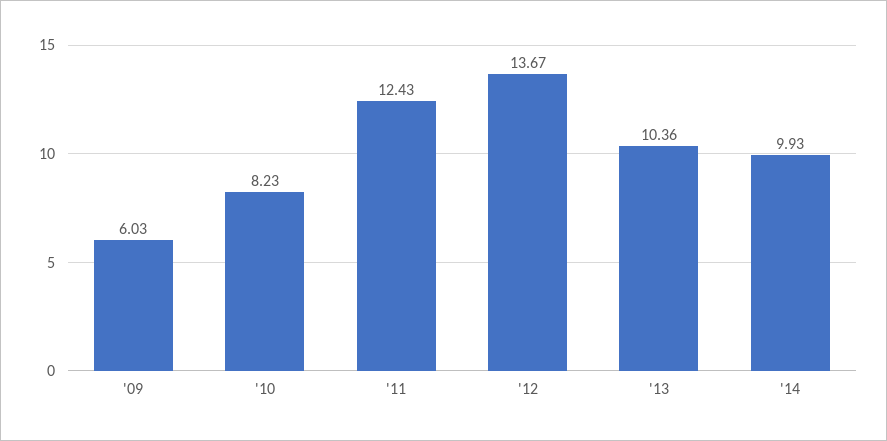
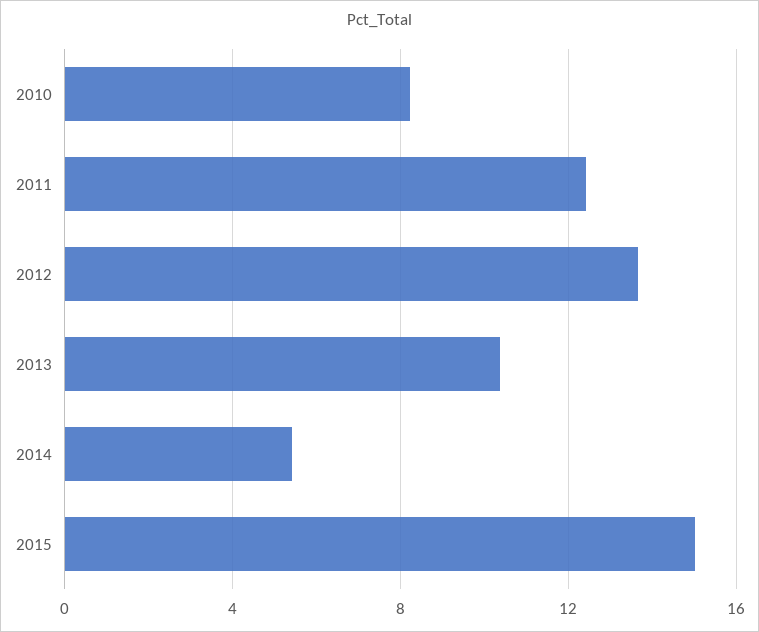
'09: 6.03 -> none
'14: 9.93 -> 5.5
2015: none -> 15

